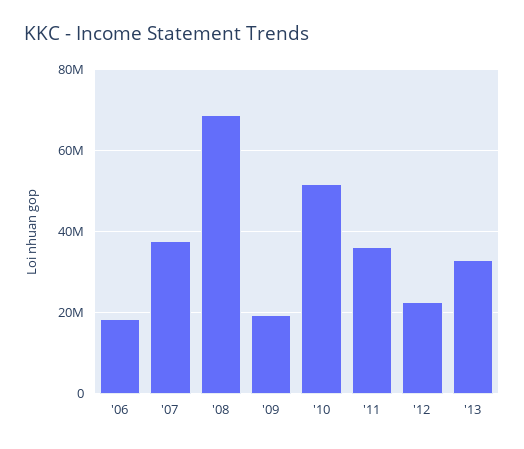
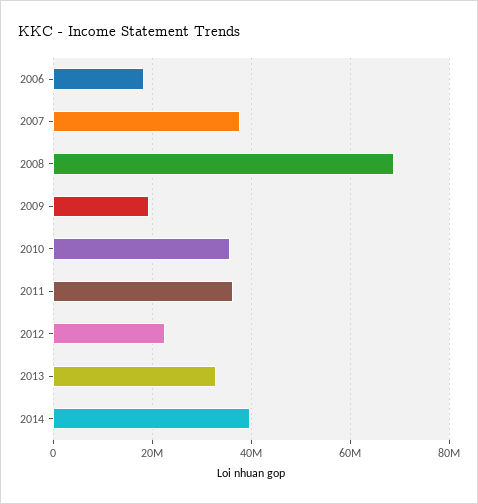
'10: 52000000 -> 36000000
2014: none -> 40000000

